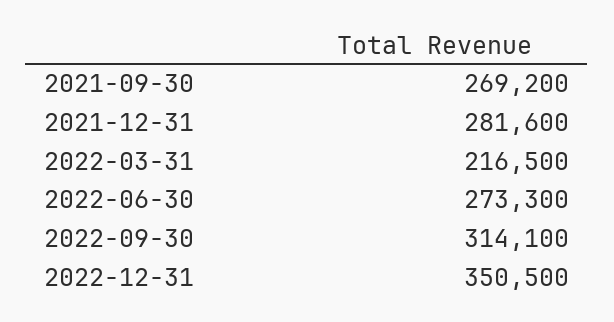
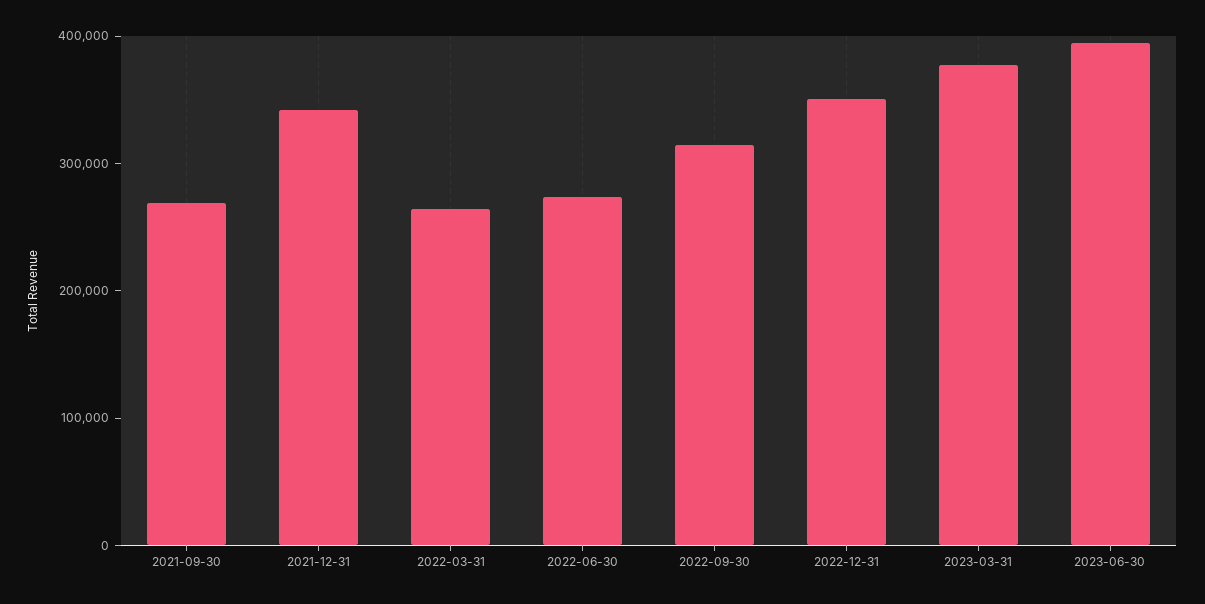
2021-12-31: 281600 -> 340000
2022-03-31: 216500 -> 260000
2023-03-31: none -> 380000
2023-06-30: none -> 400000

